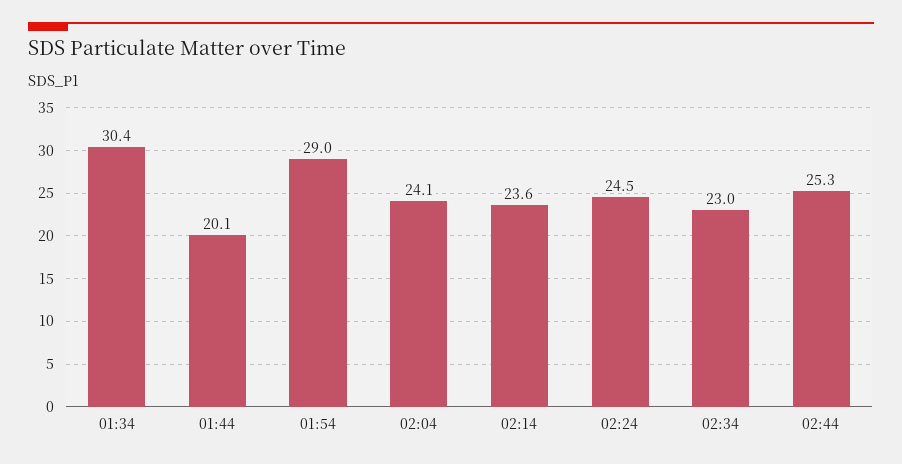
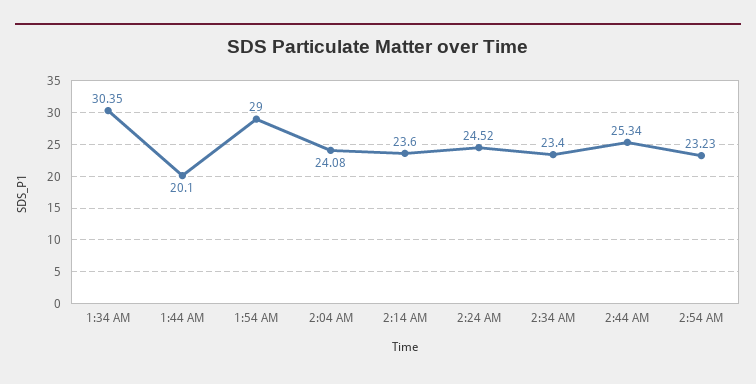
02:34: 23 -> 23.4
2:54 AM: none -> 23.23

